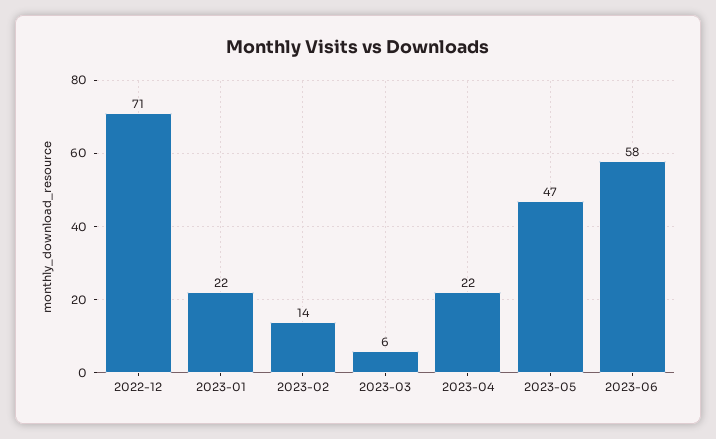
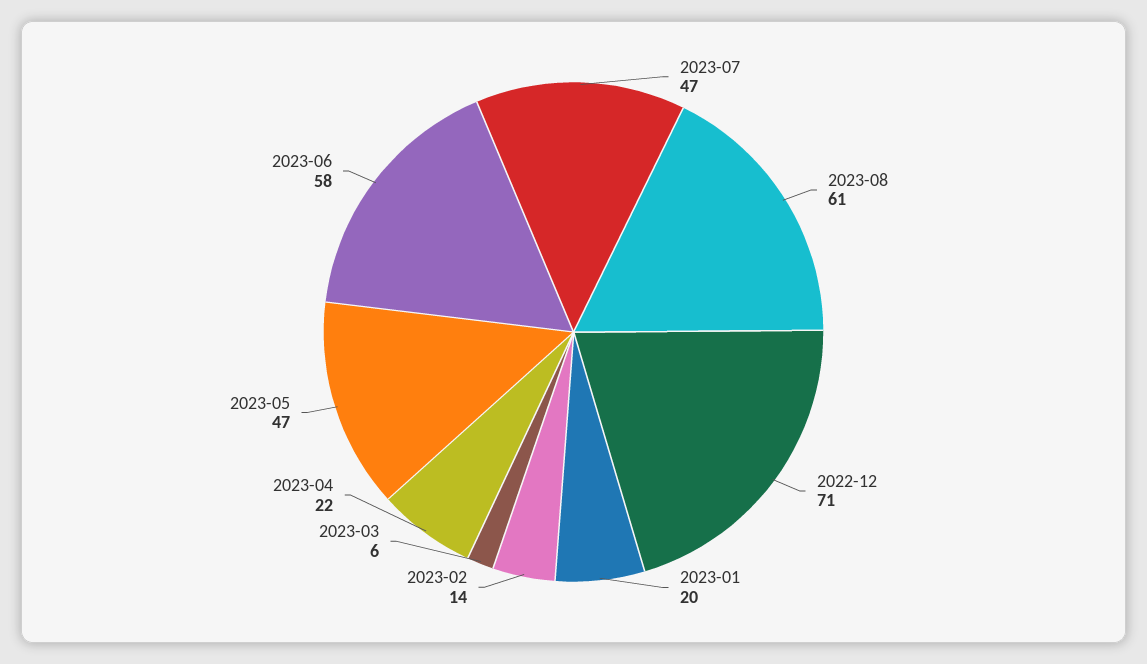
2023-01: 22 -> 20
2023-07: none -> 47
2023-08: none -> 61

